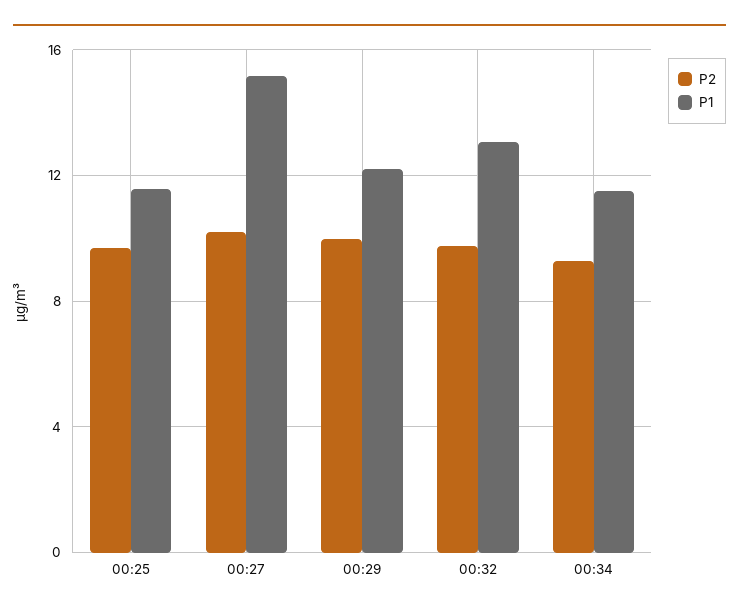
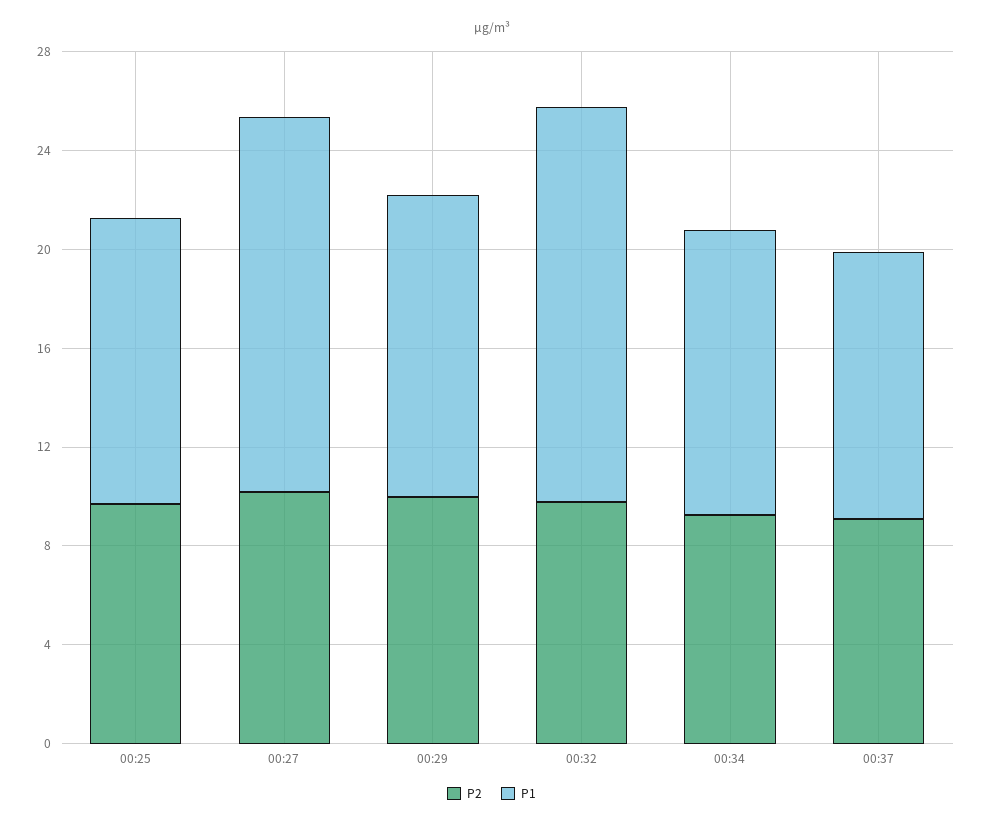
P1, 00:32: 13 -> 16
P2, 00:37: none -> 9
P1, 00:37: none -> 11

